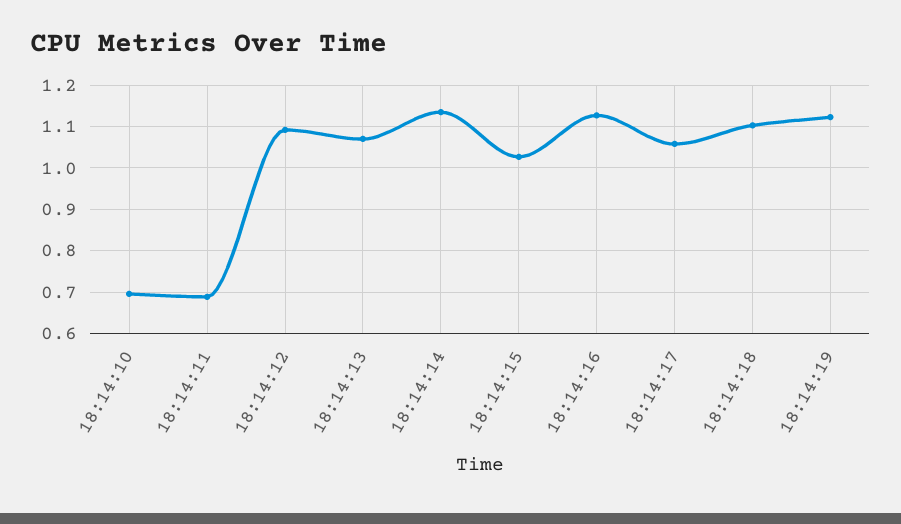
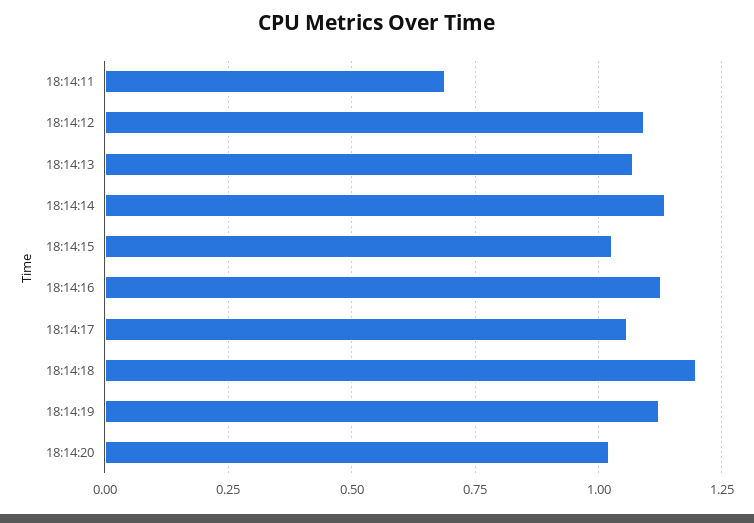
18:14:10: 0.7 -> none
18:14:18: 1.1 -> 1.2
18:14:20: none -> 1.025

